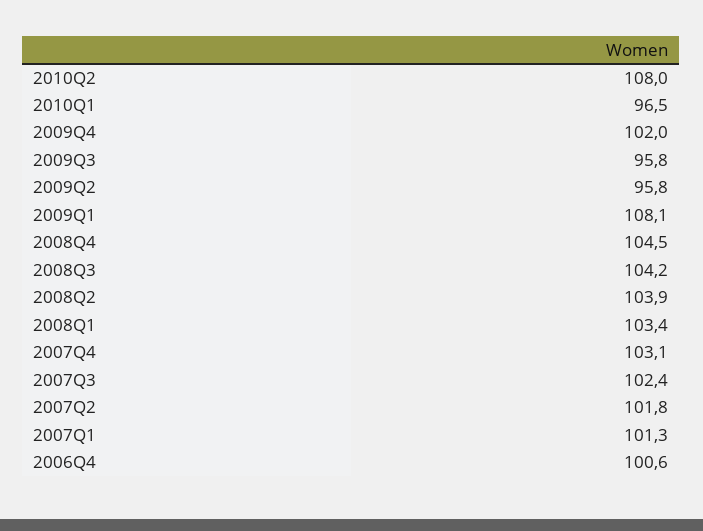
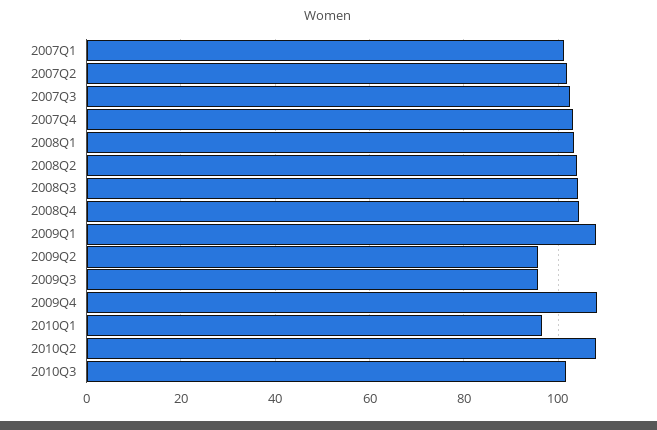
2009Q4: 102 -> 108
2006Q4: 100.6 -> none
2010Q3: none -> 102

